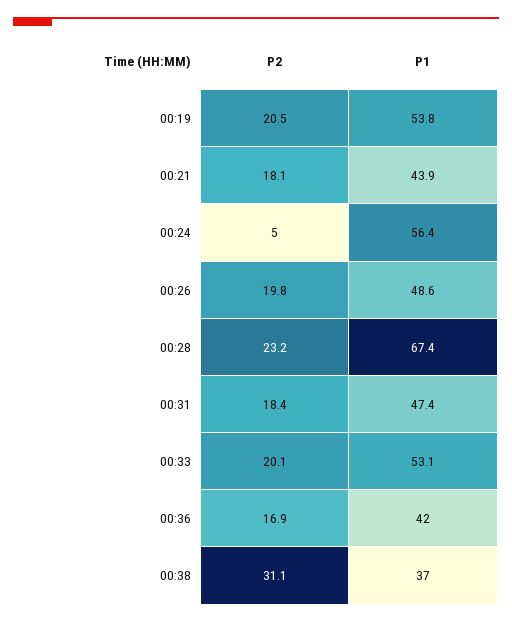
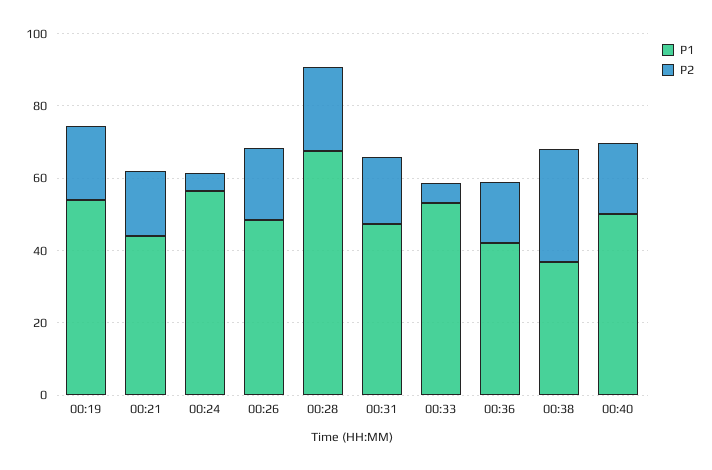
P2, 00:33: 20.1 -> 5
P1, 00:40: none -> 50
P2, 00:40: none -> 20

